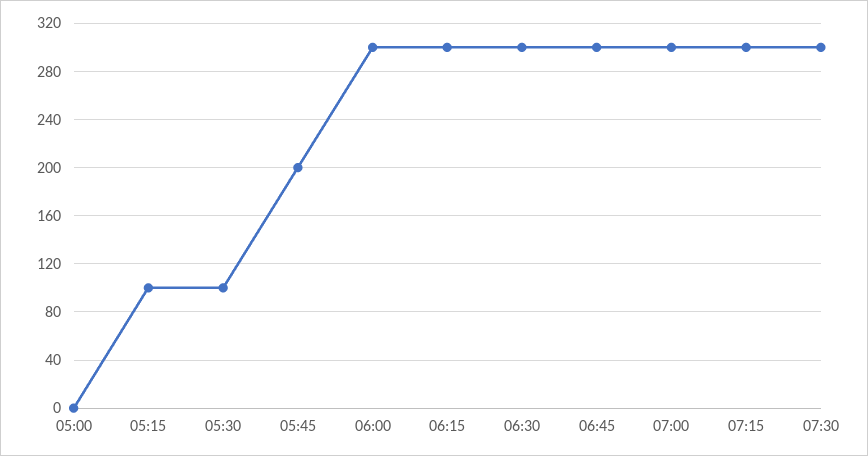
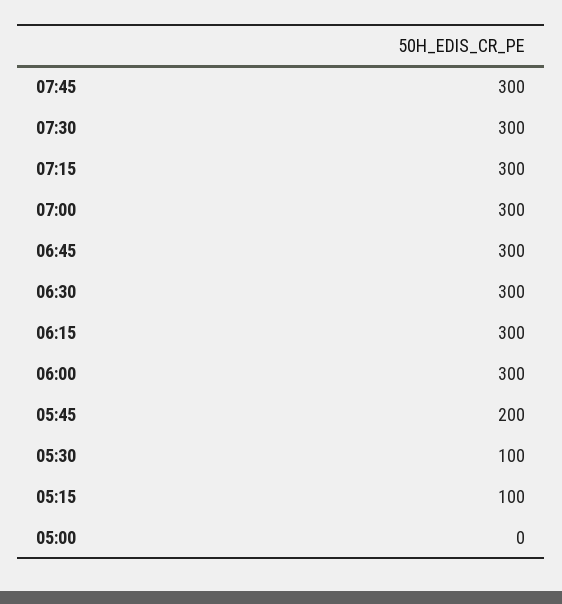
07:45: none -> 300

